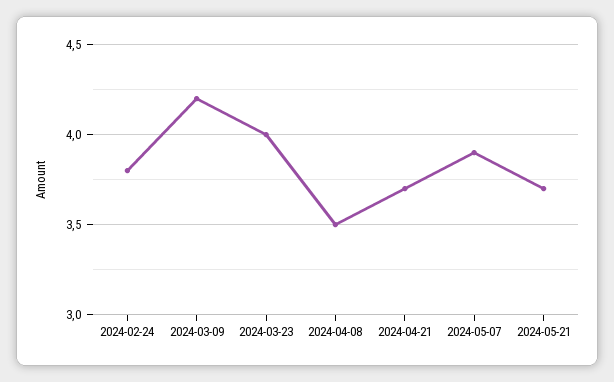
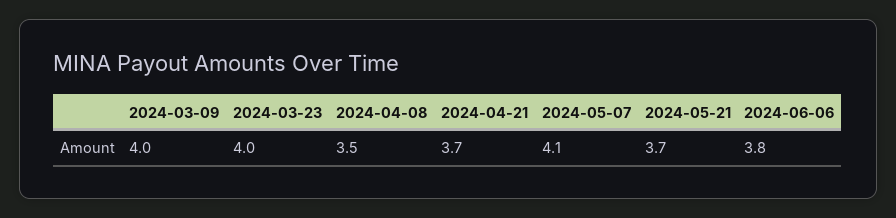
2024-02-24: 3.8 -> none
2024-03-09: 4.2 -> 4
2024-05-07: 3.9 -> 4.1
2024-06-06: none -> 3.8

